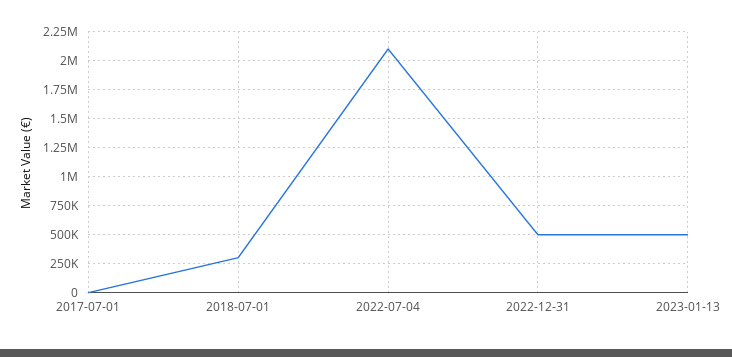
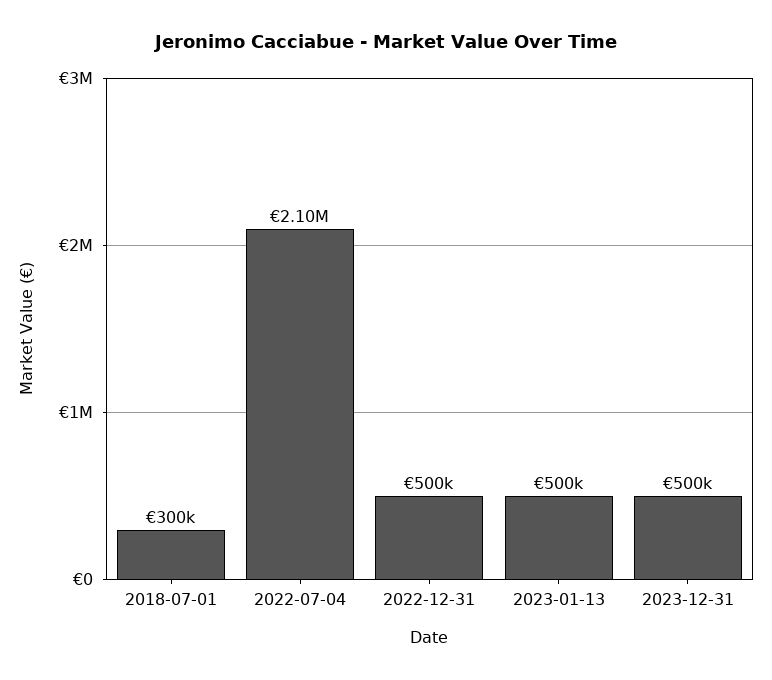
2017-07-01: 0 -> none
2023-12-31: none -> 500000

